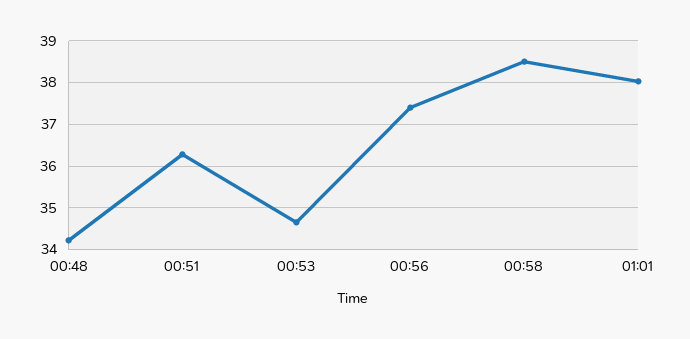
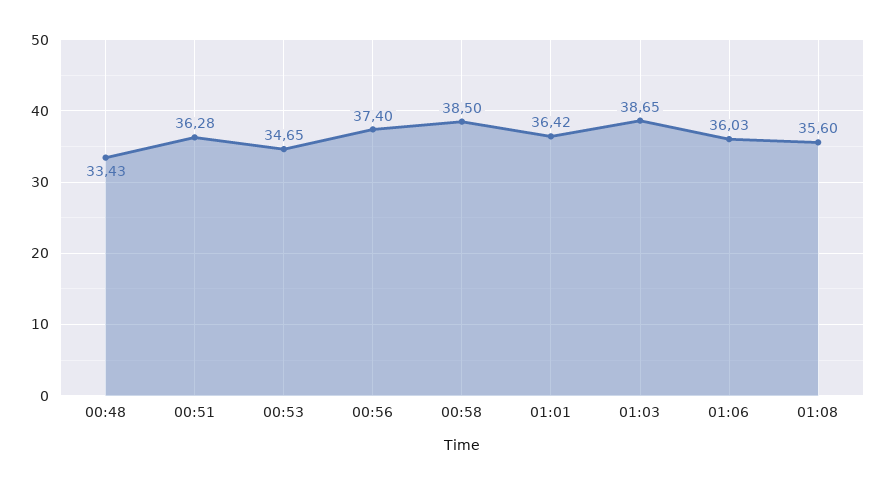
00:48: 34.2 -> 33.43
01:01: 38 -> 36.42
01:03: none -> 38.65
01:06: none -> 36.03
01:08: none -> 35.6

